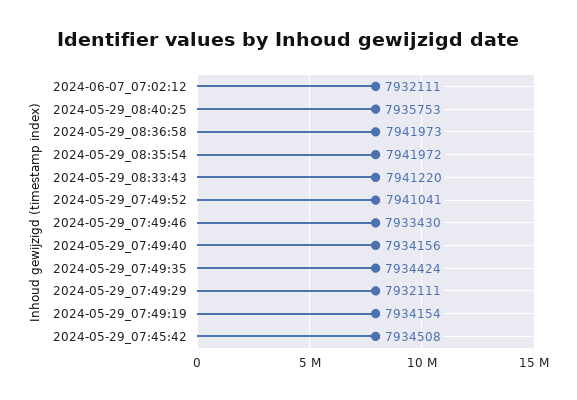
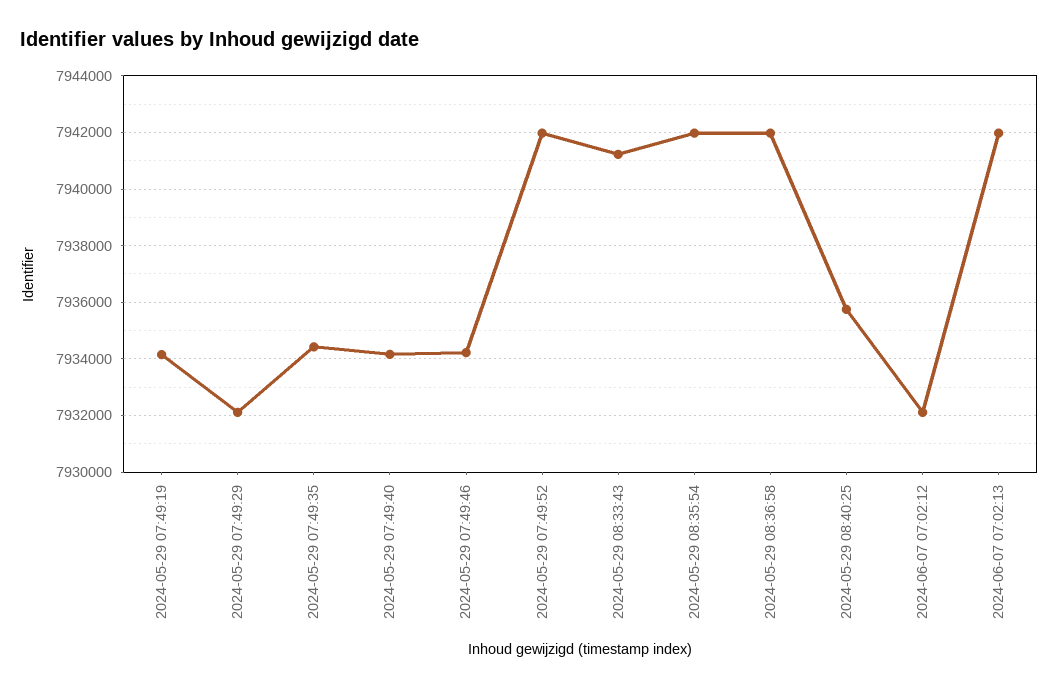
2024-05-29_07:49:52: 7941041 -> 7942000
2024-05-29_07:49:46: 7933430 -> 7934250
2024-05-29_07:45:42: 7934508 -> none
2024-06-07 07:02:13: none -> 7942000

